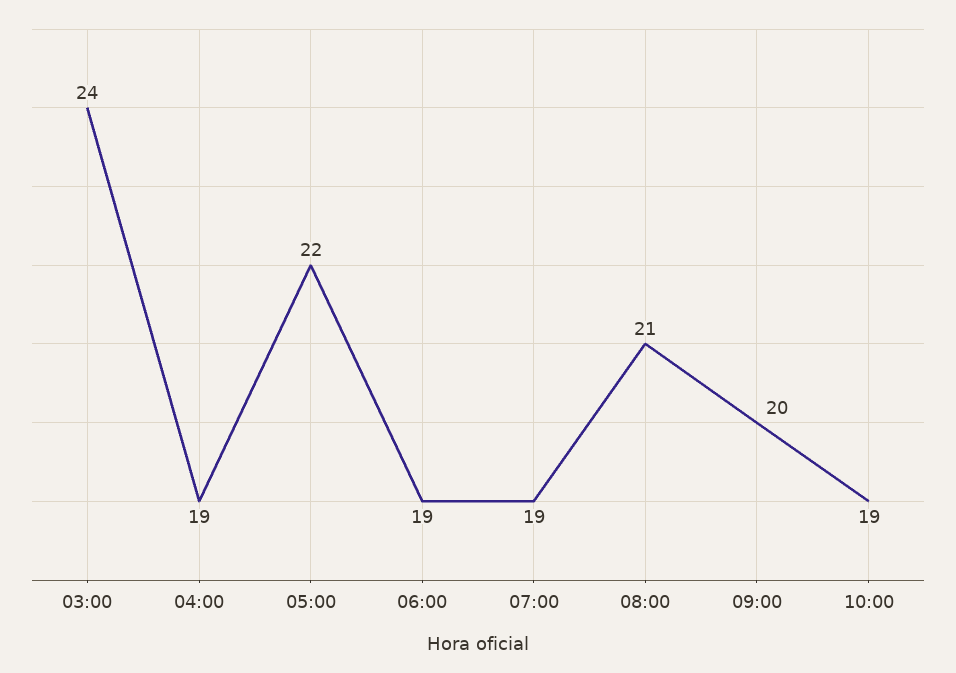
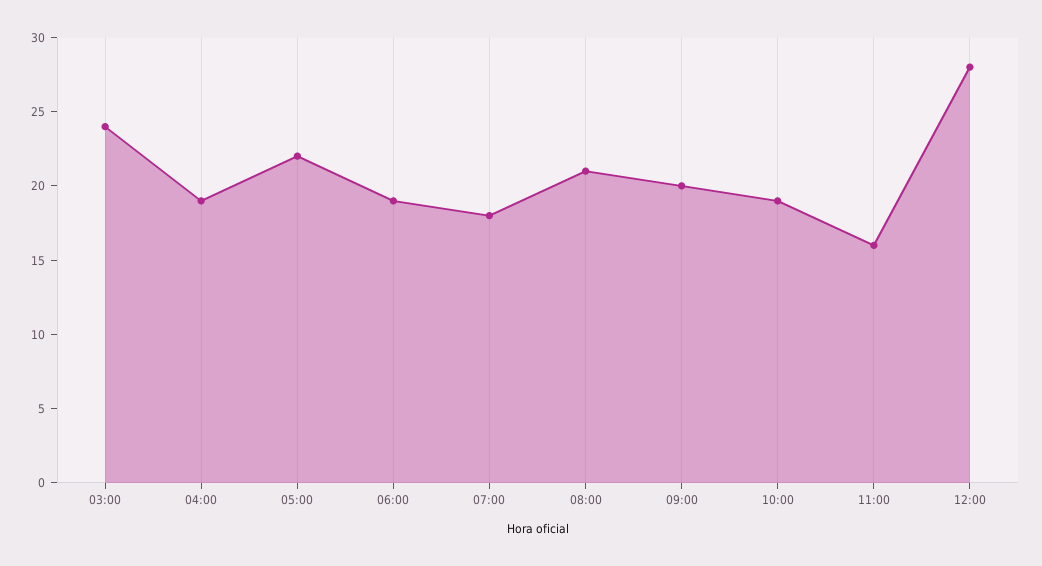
07:00: 19 -> 18
11:00: none -> 16
12:00: none -> 28

